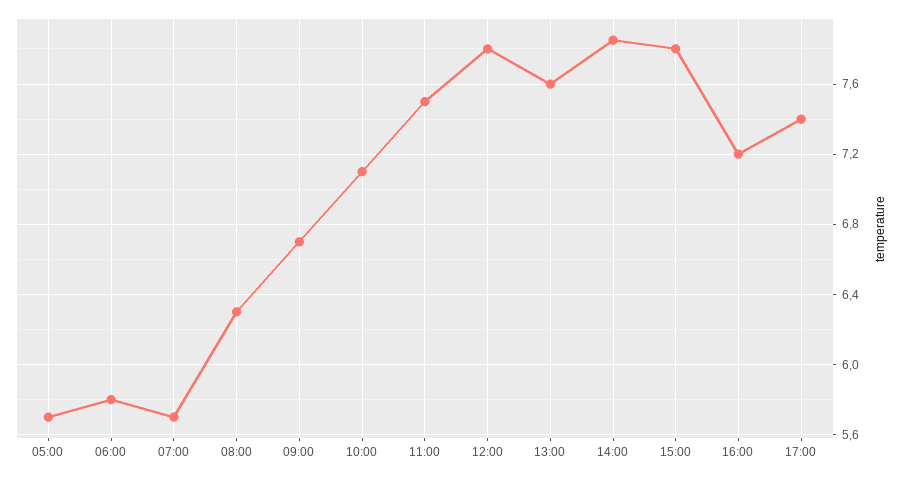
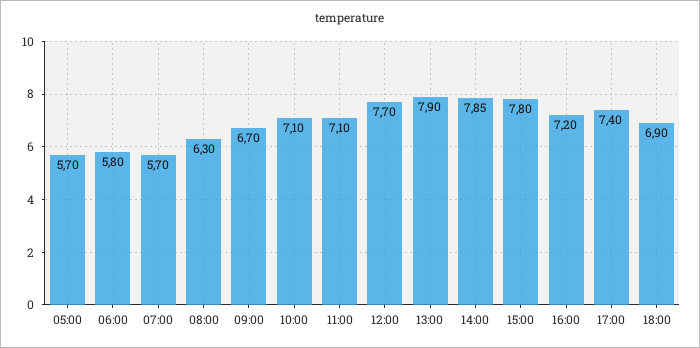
11:00: 7.5 -> 7.1
12:00: 7.8 -> 7.7
13:00: 7.6 -> 7.9
18:00: none -> 6.9

